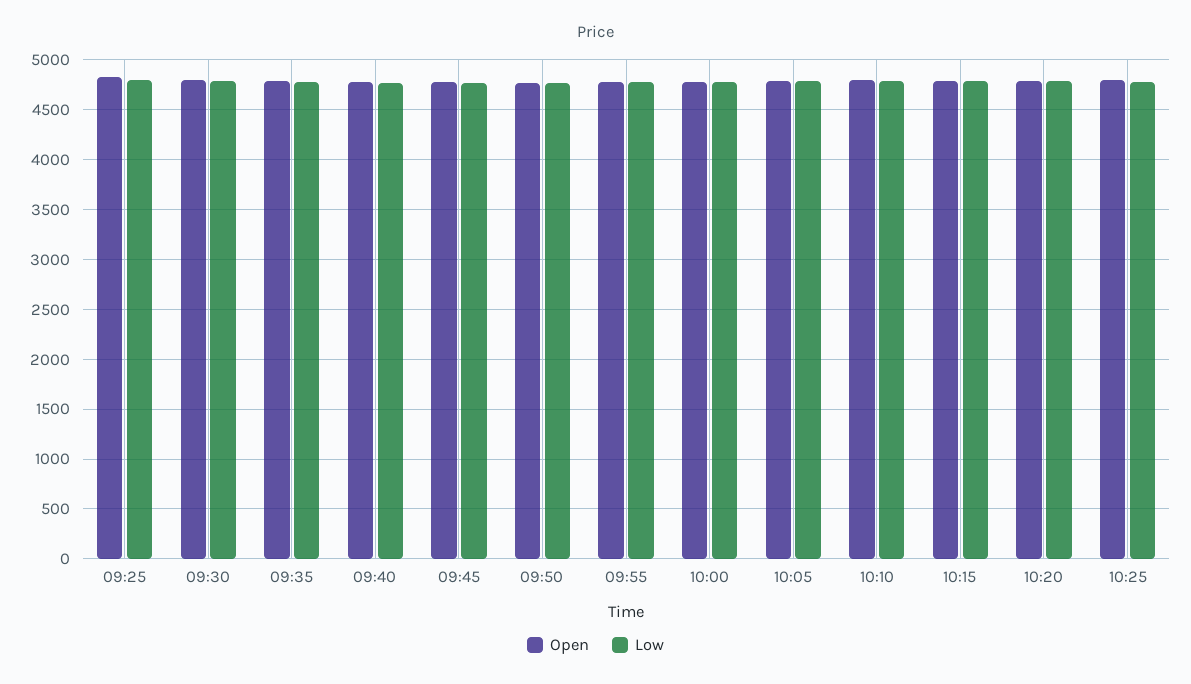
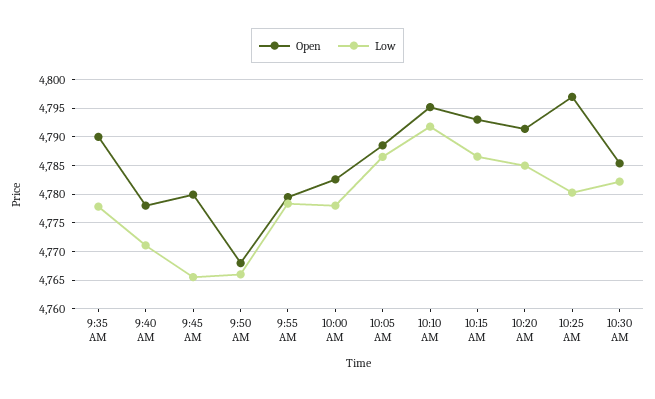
Open, 09:25: 4800 -> none
Low, 09:25: 4800 -> none
Open, 09:30: 4800 -> none
Low, 09:30: 4800 -> none
Open, 10:30 AM: none -> 4785
Low, 10:30 AM: none -> 4782.5

